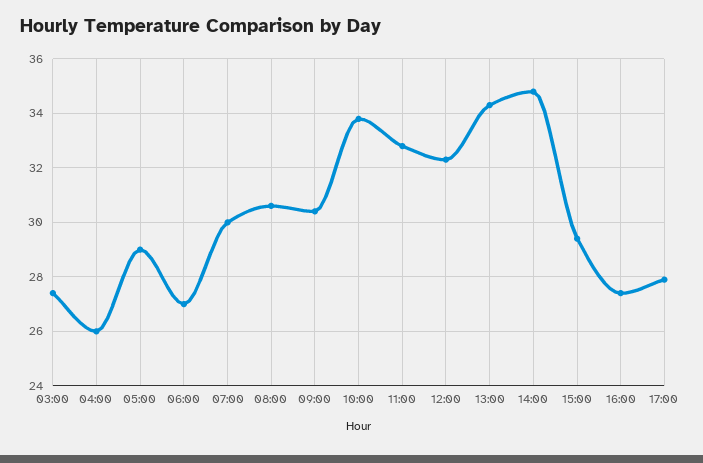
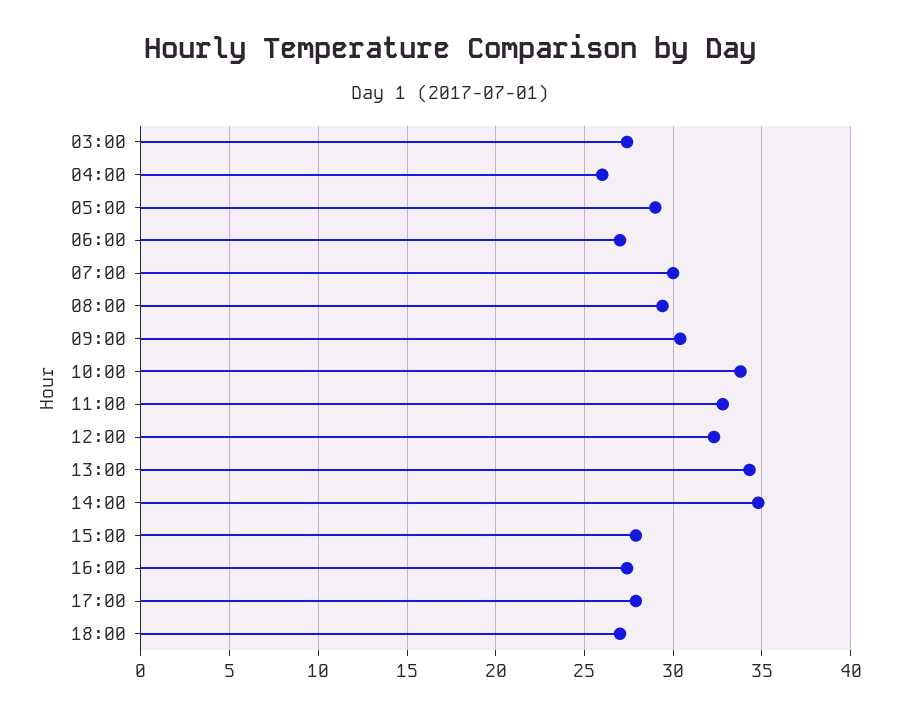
08:00: 30.5 -> 29.5
15:00: 29.5 -> 28
18:00: none -> 27

